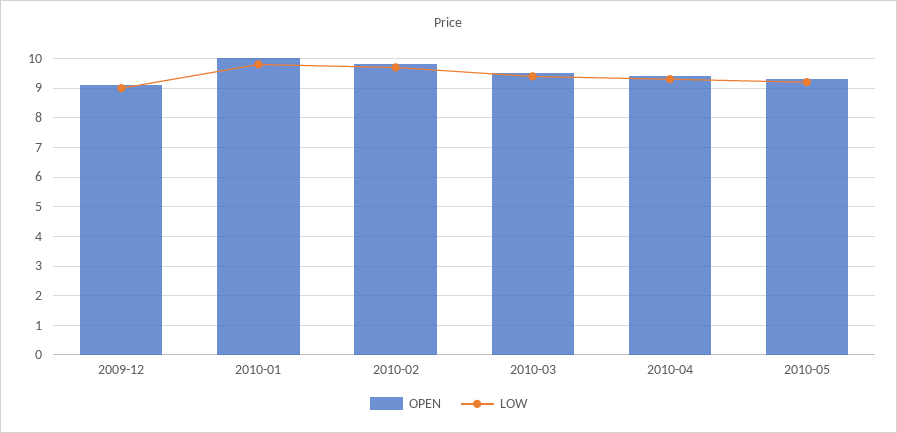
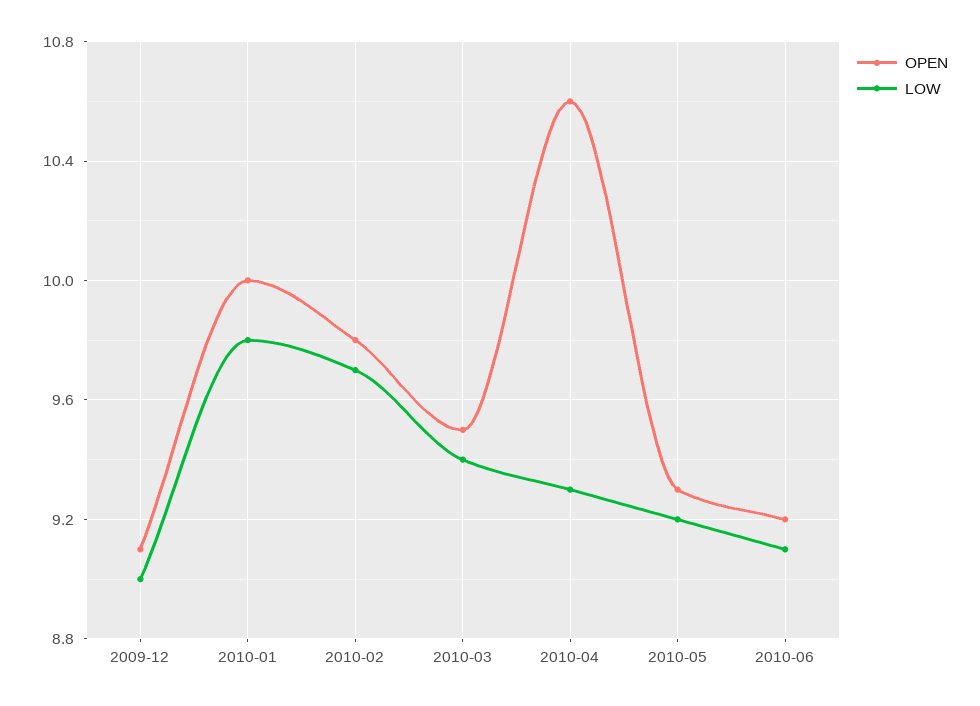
OPEN, 2010-04: 9.5 -> 10.6
OPEN, 2010-06: none -> 9.2
LOW, 2010-06: none -> 9.1

